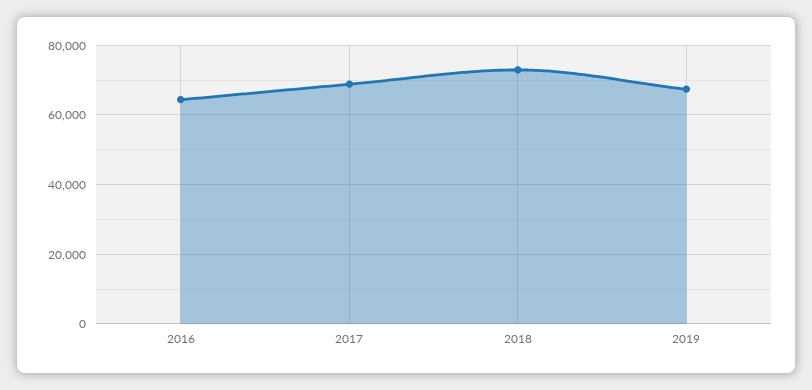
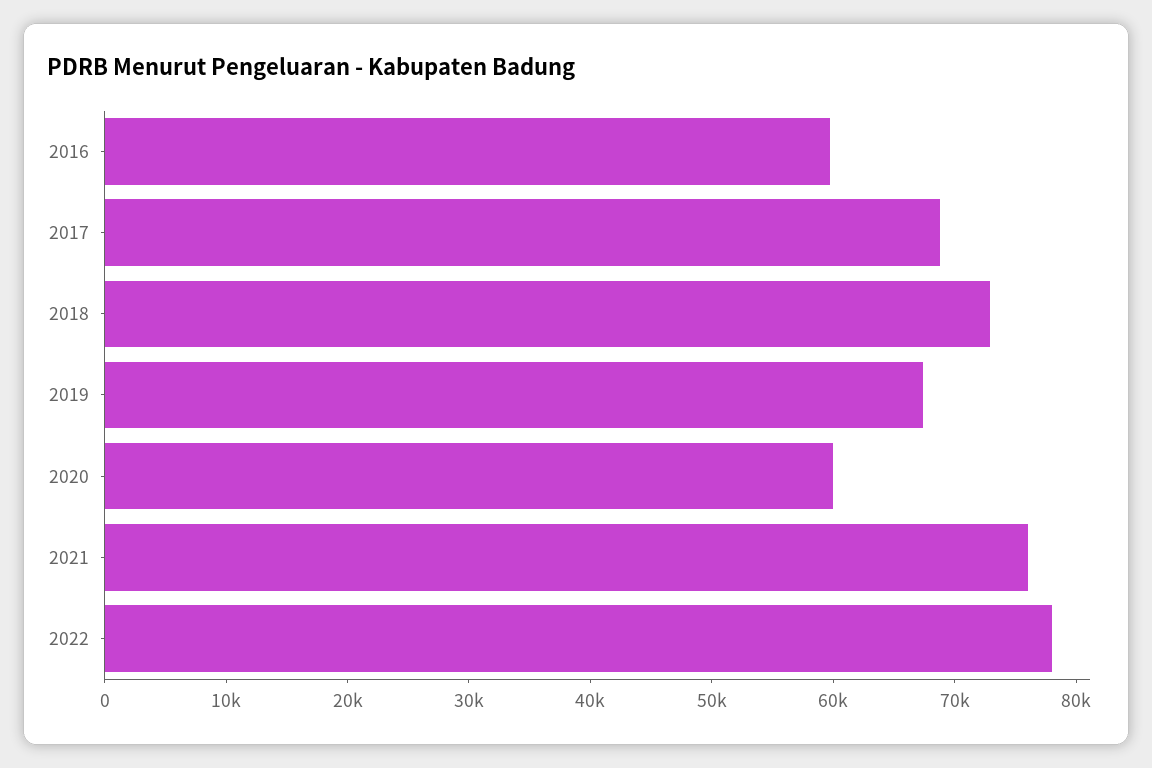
2016: 64000 -> 60000
2020: none -> 60000
2021: none -> 76000
2022: none -> 78000

